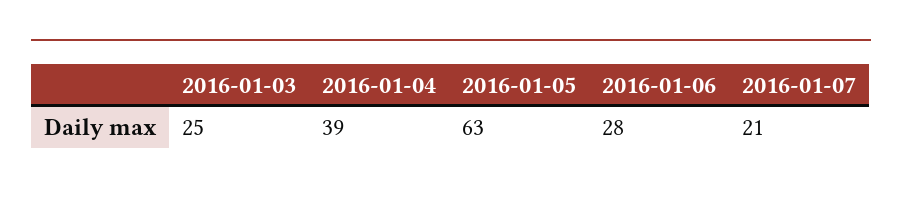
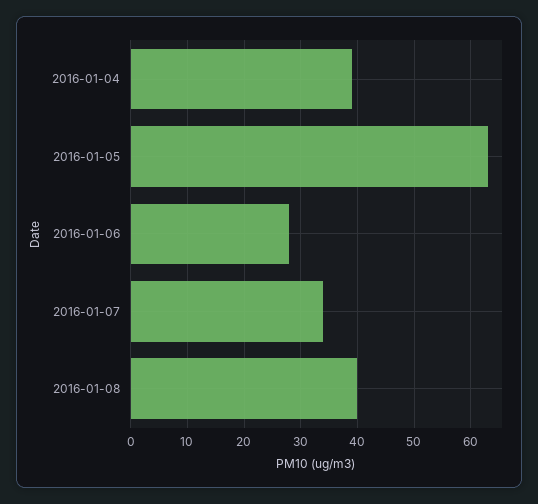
2016-01-03: 25 -> none
2016-01-07: 21 -> 35
2016-01-08: none -> 40

